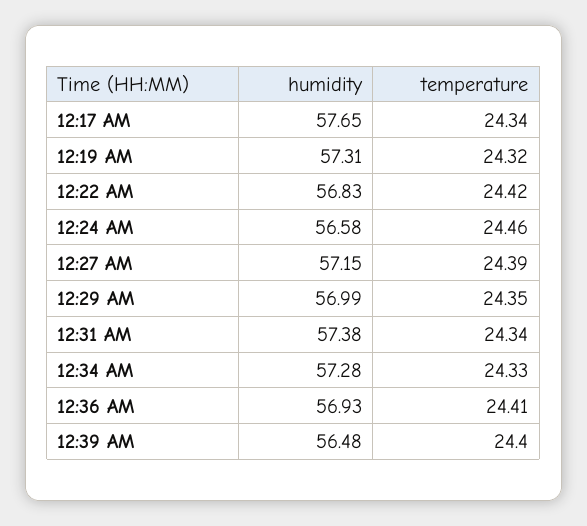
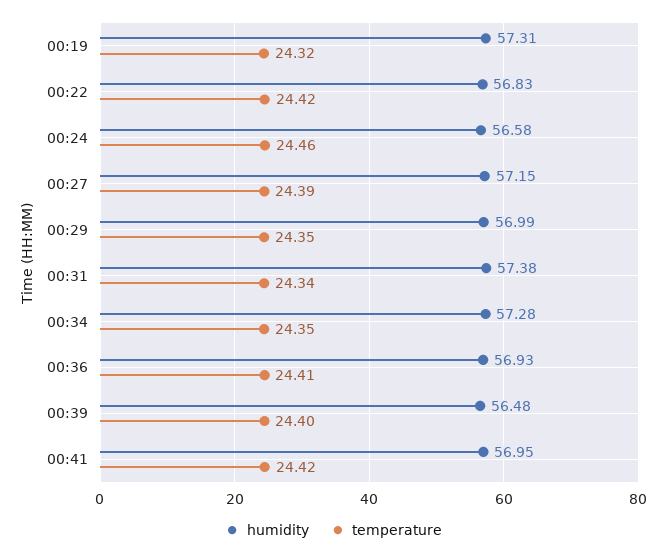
humidity, 12:17 AM: 57.65 -> none
temperature, 12:17 AM: 24.34 -> none
temperature, 12:34 AM: 24.33 -> 24.35
humidity, 00:41: none -> 56.95
temperature, 00:41: none -> 24.42

